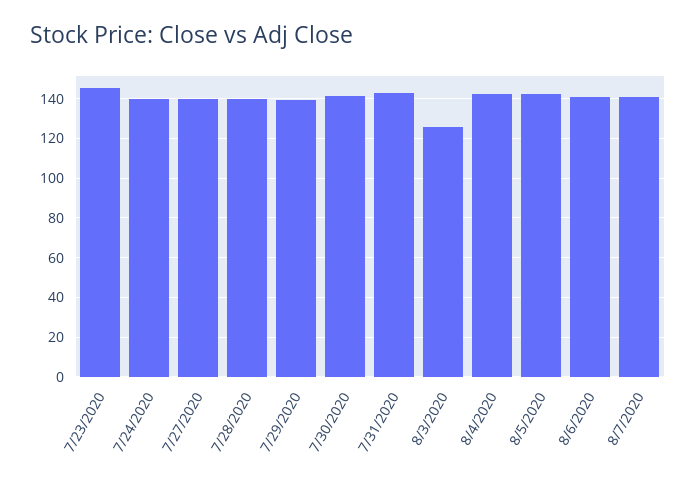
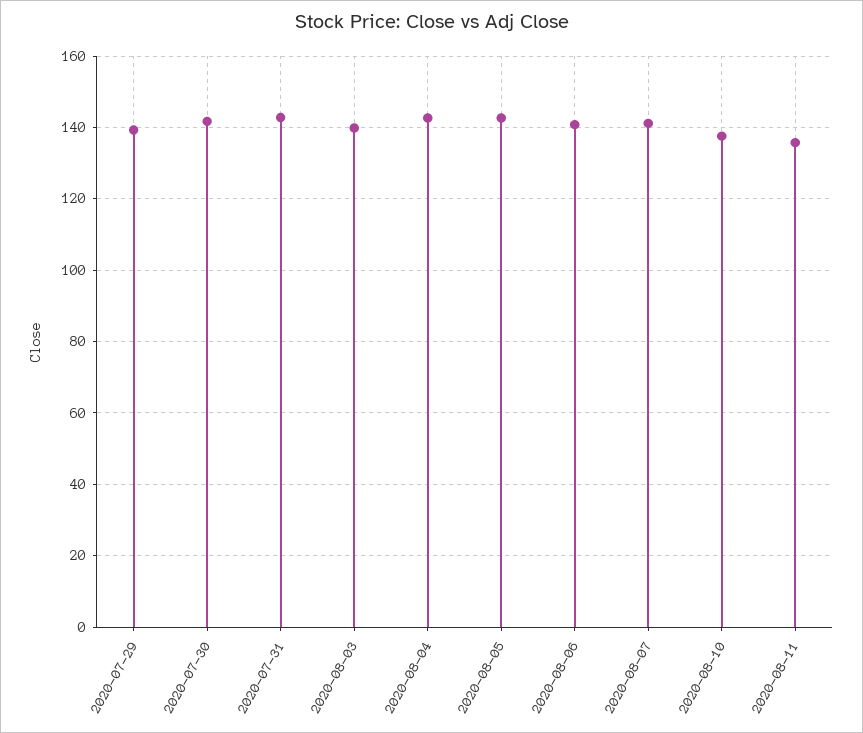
7/23/2020: 145 -> none
7/24/2020: 140 -> none
7/27/2020: 140 -> none
7/28/2020: 140 -> none
8/3/2020: 125 -> 140
2020-08-10: none -> 138
2020-08-11: none -> 136

